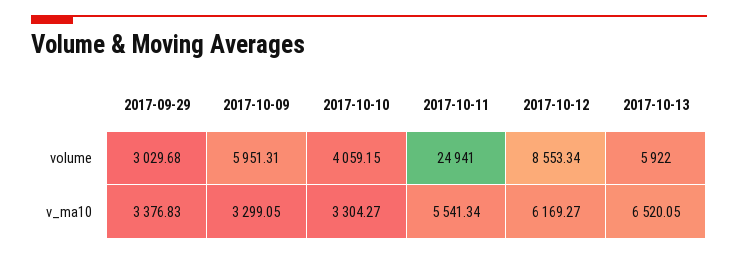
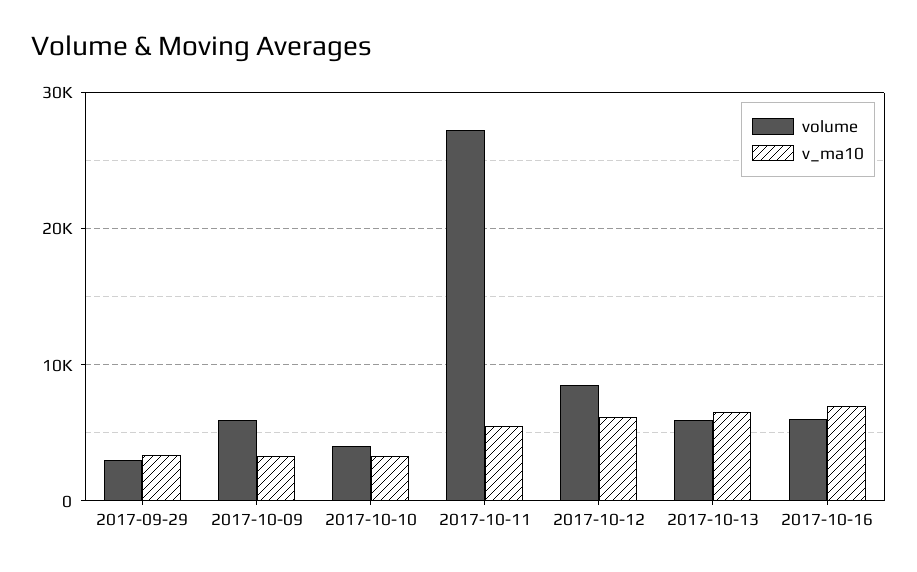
volume, 2017-10-11: 24941 -> 27000
volume, 2017-10-16: none -> 6000
v_ma10, 2017-10-16: none -> 7000

